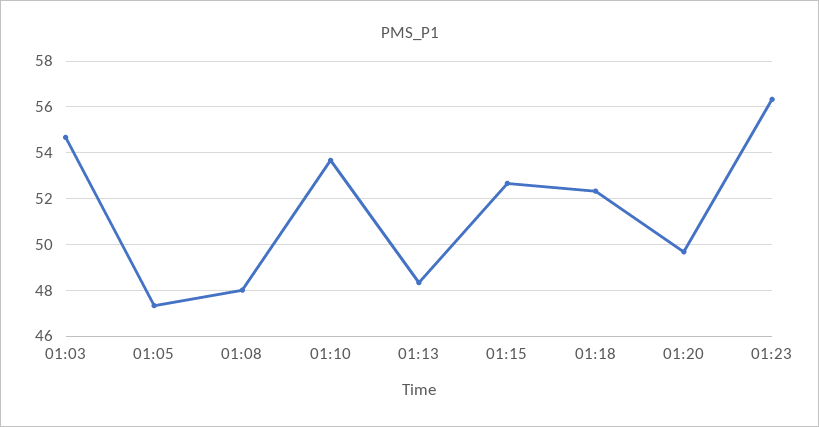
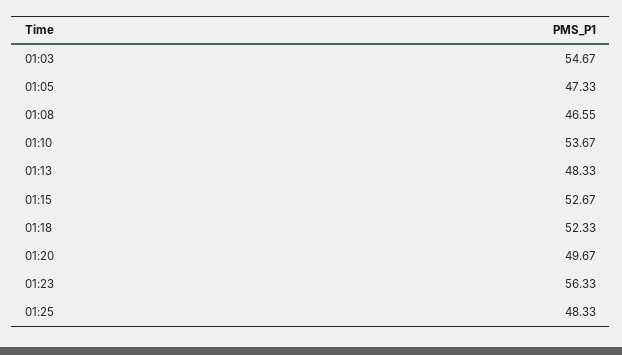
01:08: 48 -> 46.55
01:25: none -> 48.33

